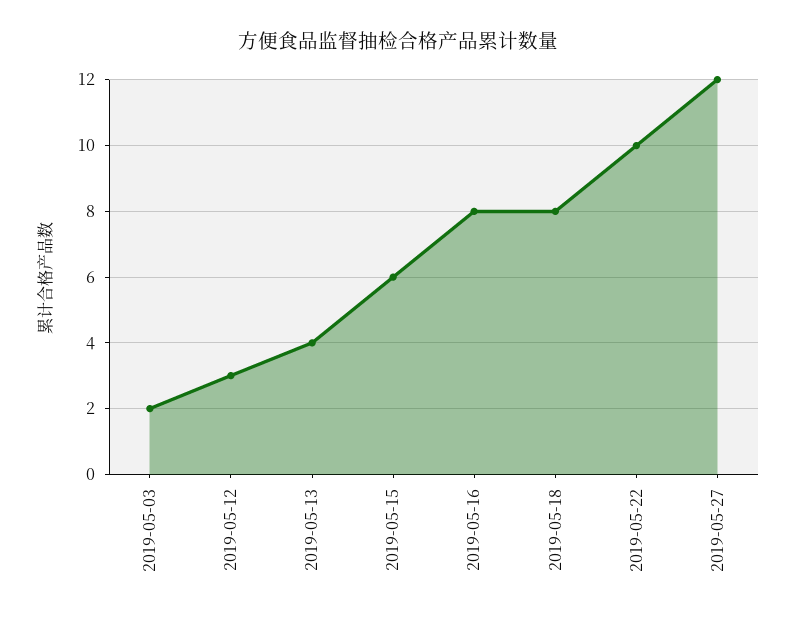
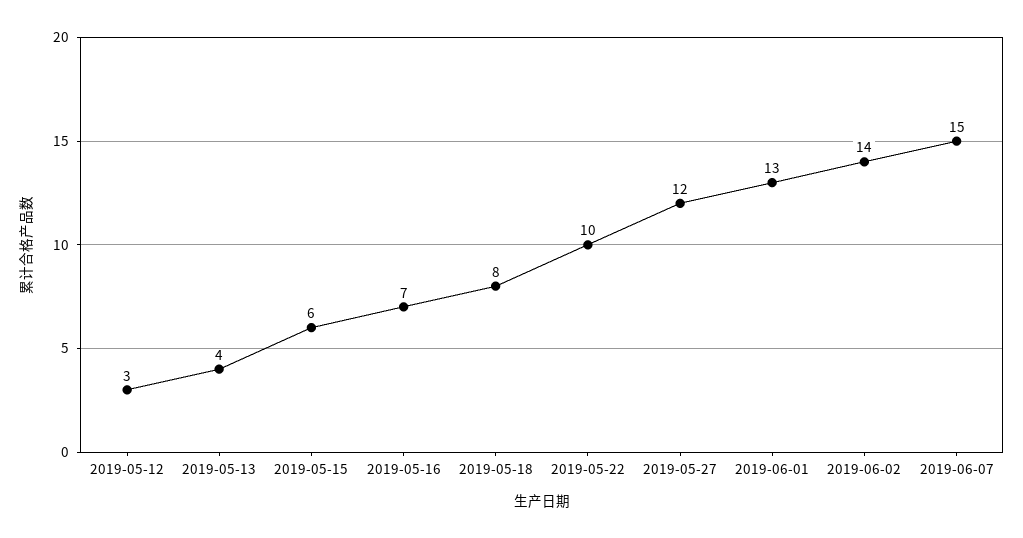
2019-05-03: 2 -> none
2019-05-16: 8 -> 7
2019-06-01: none -> 13
2019-06-02: none -> 14
2019-06-07: none -> 15

